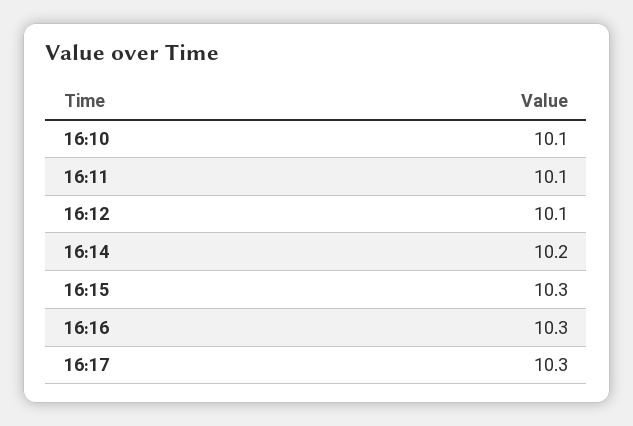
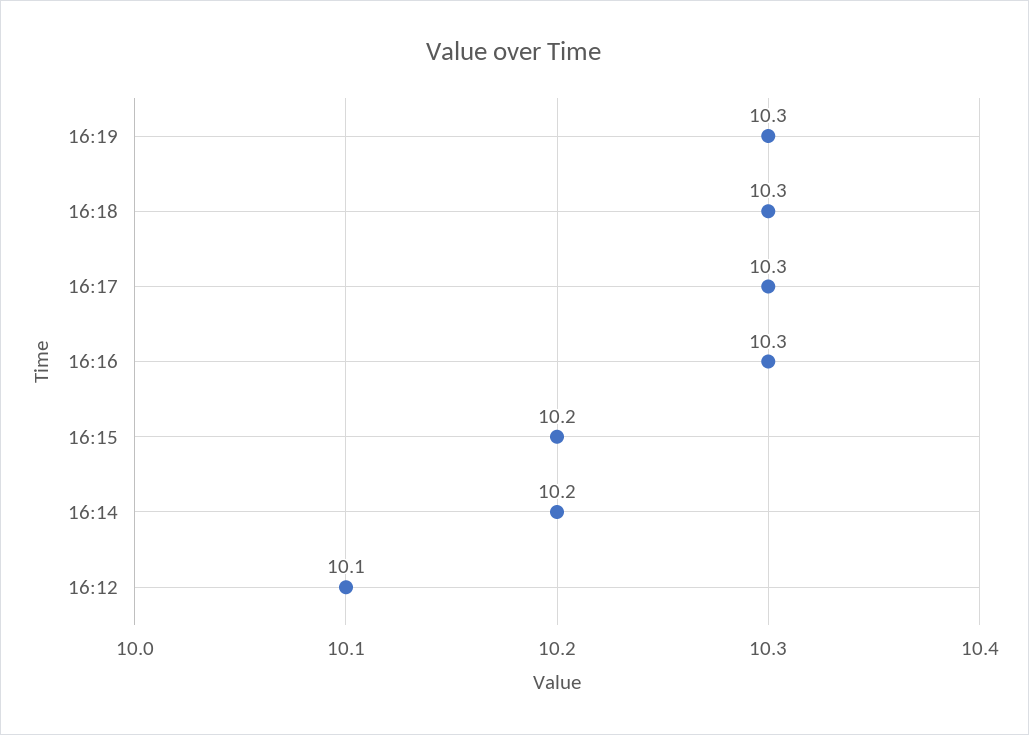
16:10: 10.1 -> none
16:11: 10.1 -> none
16:15: 10.3 -> 10.2
16:19: none -> 10.3
16:18: none -> 10.3

